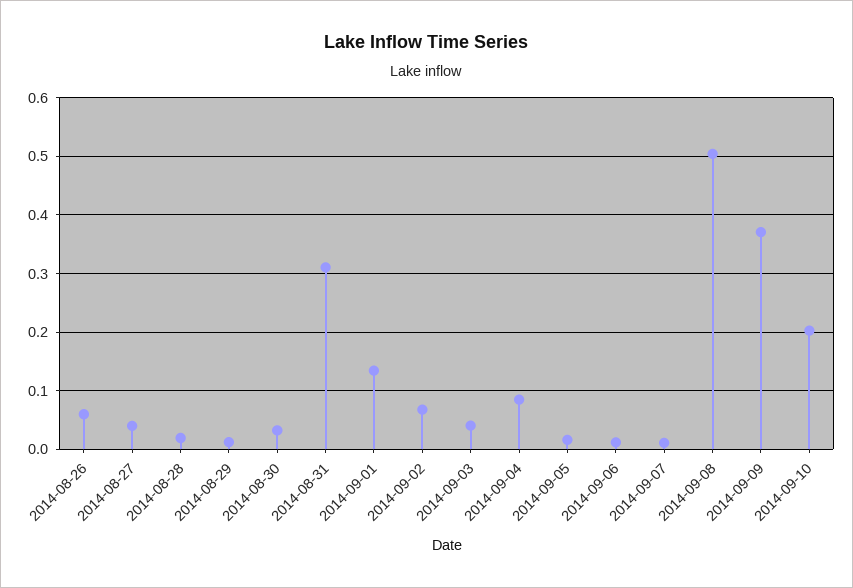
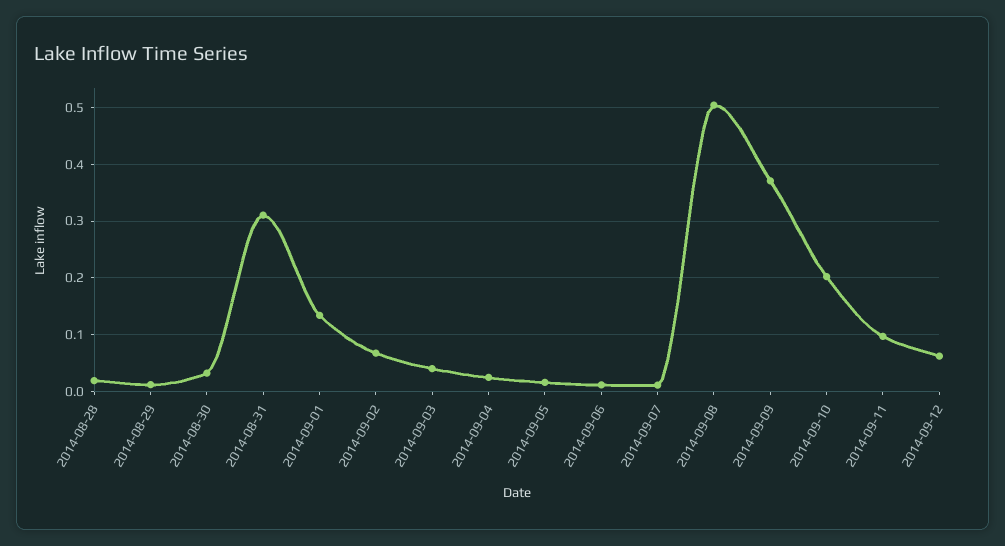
2014-08-26: 0.06 -> none
2014-08-27: 0.04 -> none
2014-09-04: 0.08 -> 0.02
2014-09-11: none -> 0.1
2014-09-12: none -> 0.06

